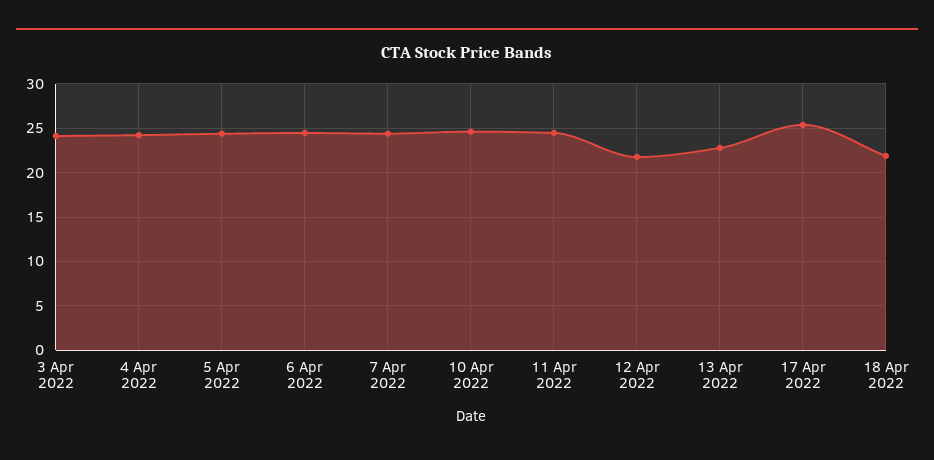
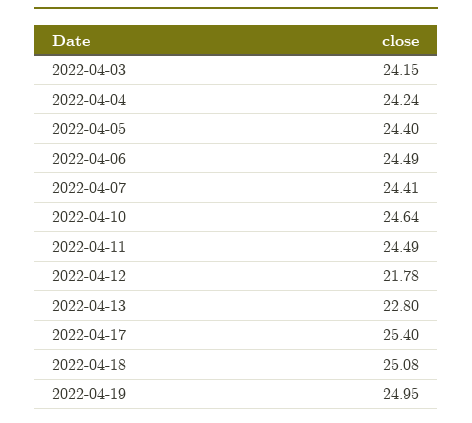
18 Apr 2022: 22 -> 25.08
2022-04-19: none -> 24.95

